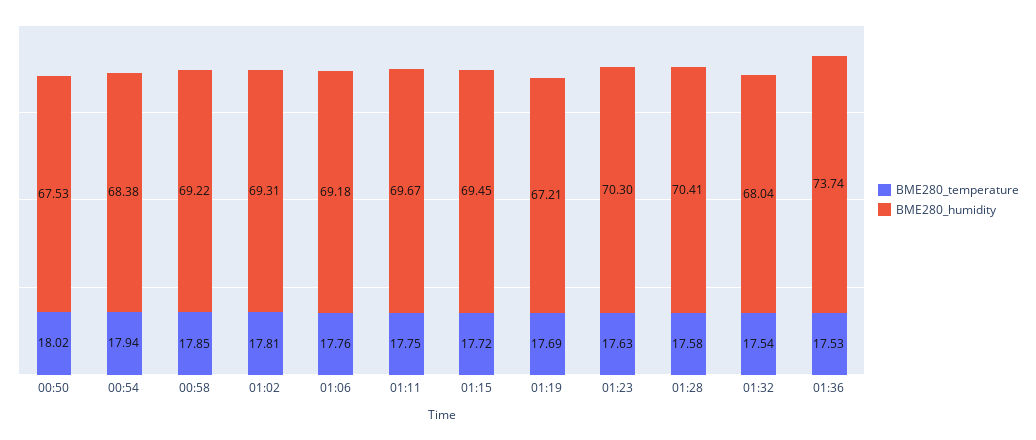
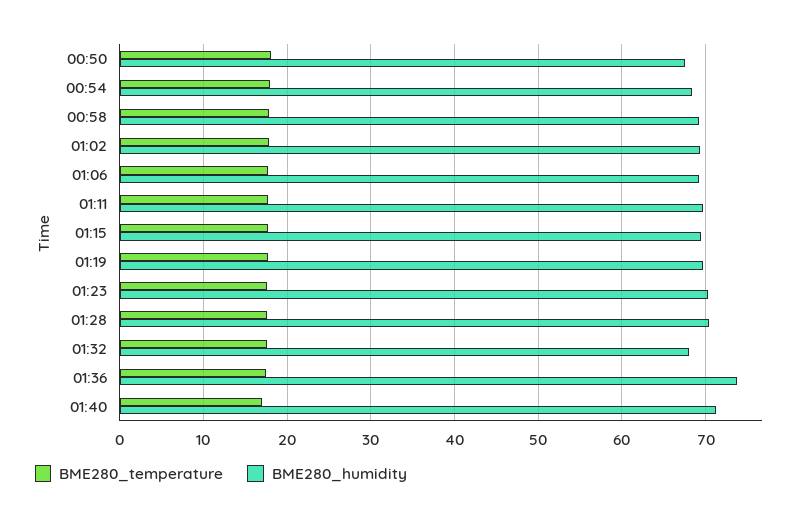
BME280_humidity, 01:19: 67.21 -> 70
BME280_temperature, 01:40: none -> 17
BME280_humidity, 01:40: none -> 71

